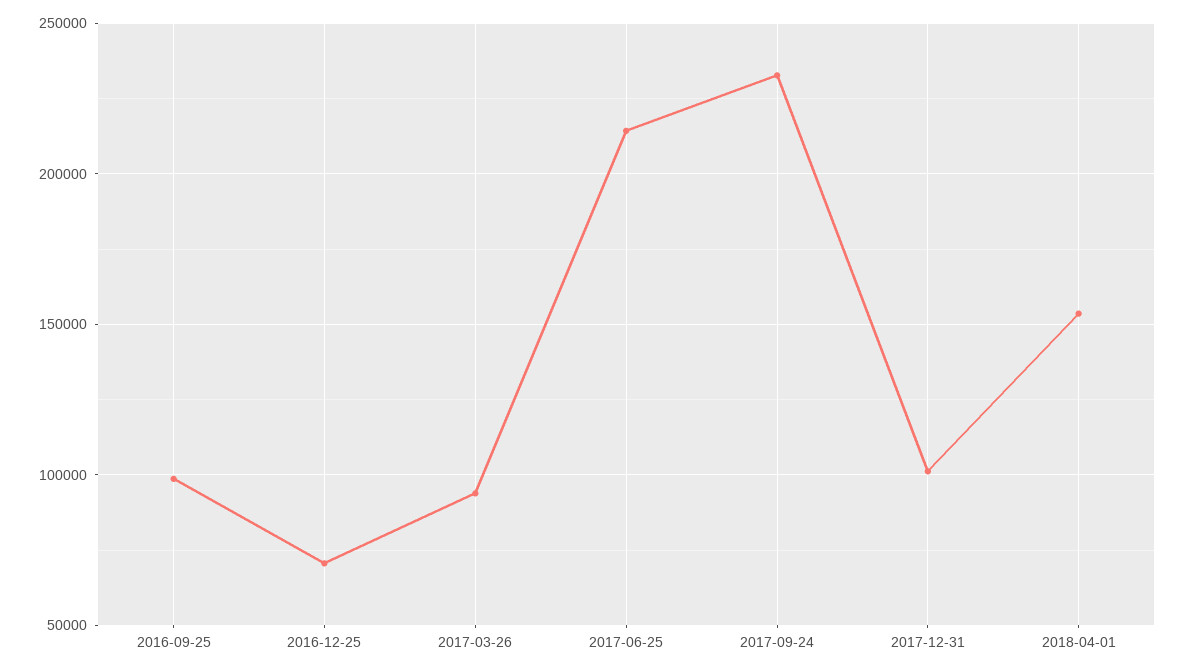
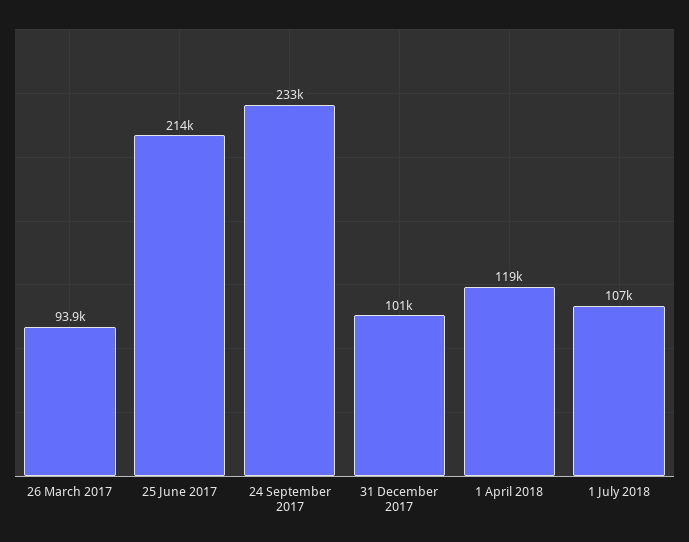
2016-09-25: 100000 -> none
2016-12-25: 70000 -> none
2018-04-01: 155000 -> 119000
1 July 2018: none -> 107000

